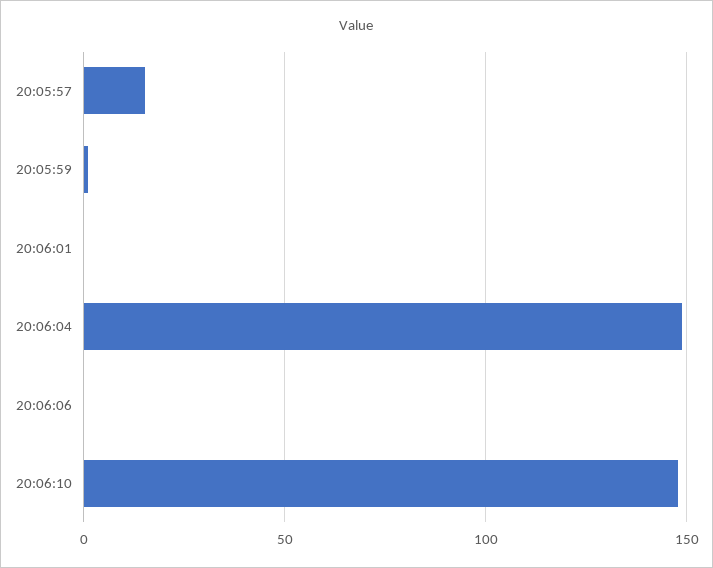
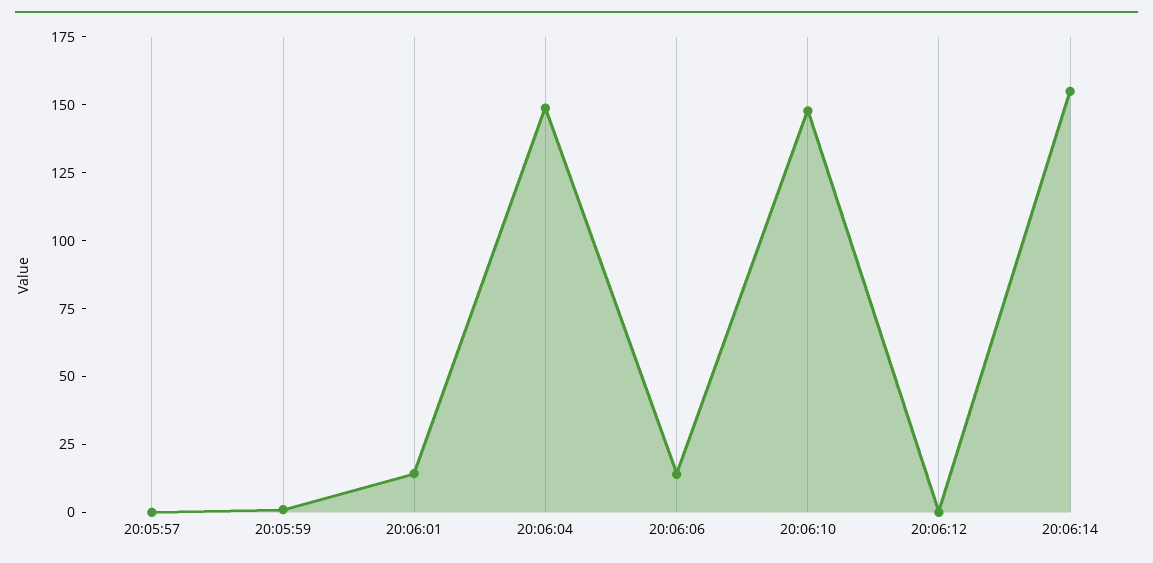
20:05:57: 15 -> 0
20:06:01: 0 -> 15
20:06:06: 0 -> 15
20:06:12: none -> 0
20:06:14: none -> 155

